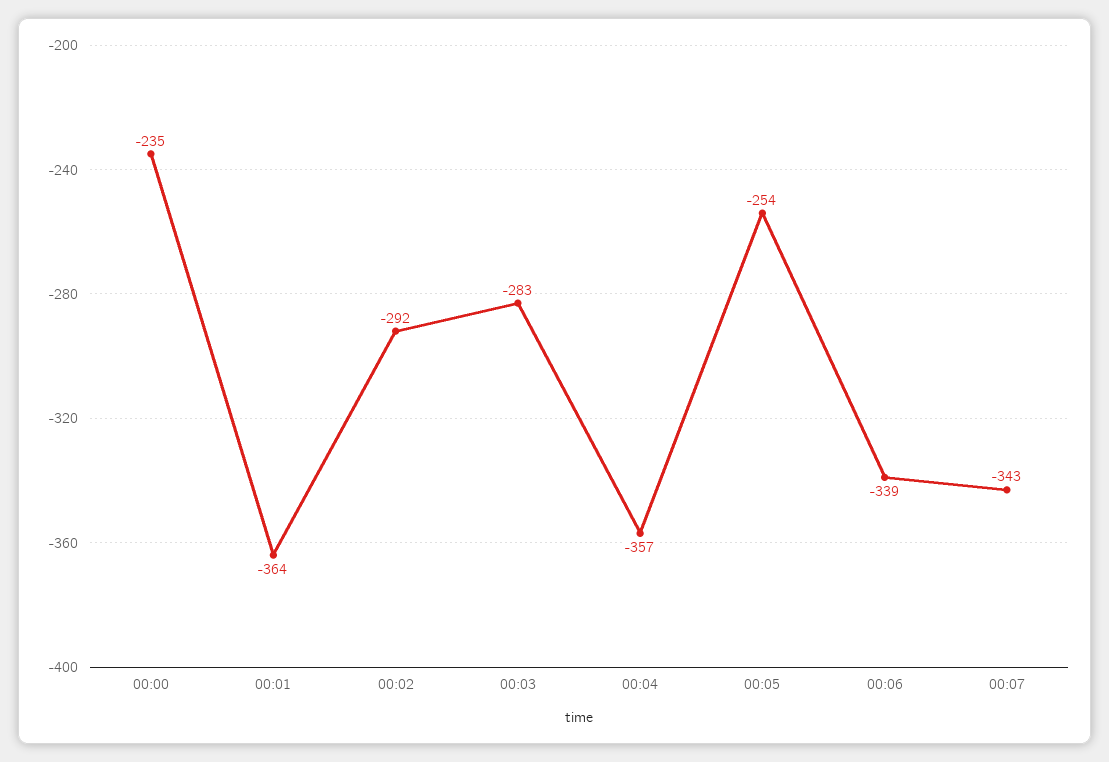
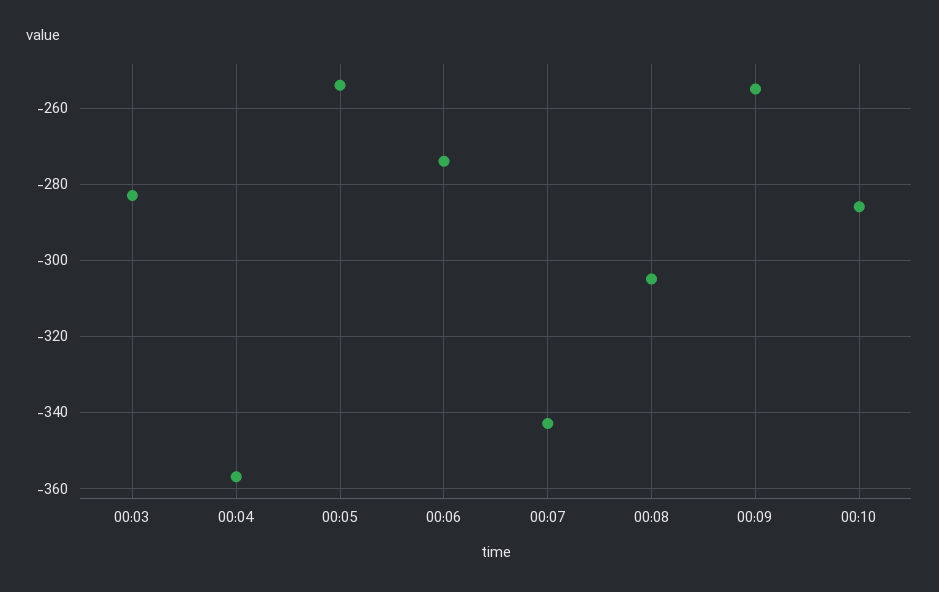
00:00: -235 -> none
00:01: -364 -> none
00:02: -292 -> none
00:06: -339 -> -275
00:08: none -> -305
00:09: none -> -255
00:10: none -> -285

